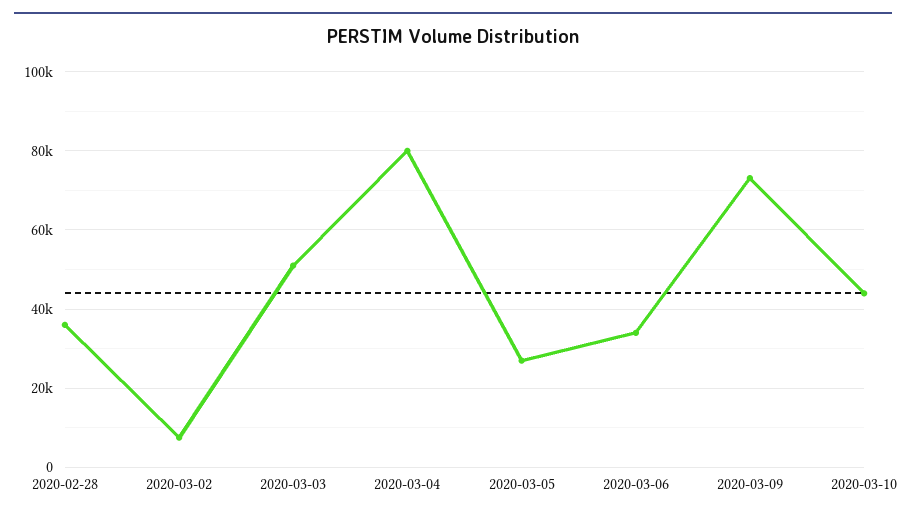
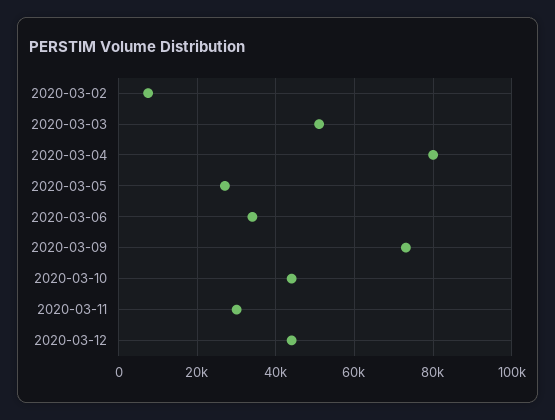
2020-02-28: 36000 -> none
2020-03-11: none -> 30000
2020-03-12: none -> 44000

